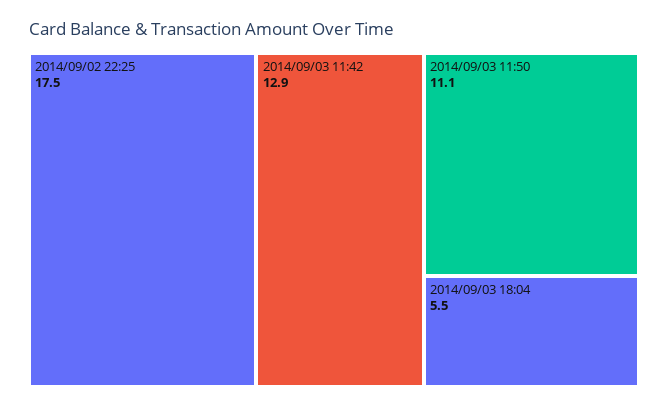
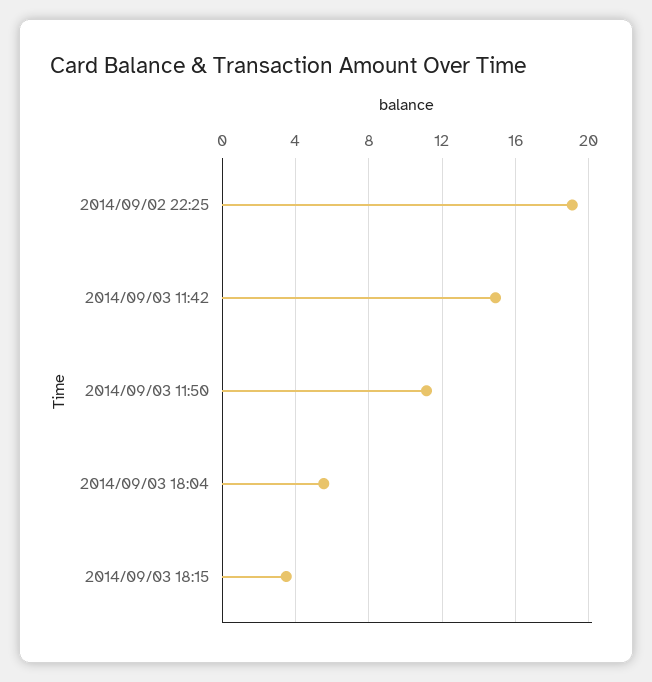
2014/09/02 22:25: 17.5 -> 19
2014/09/03 11:42: 12.9 -> 15
2014/09/03 18:15: none -> 3.5

